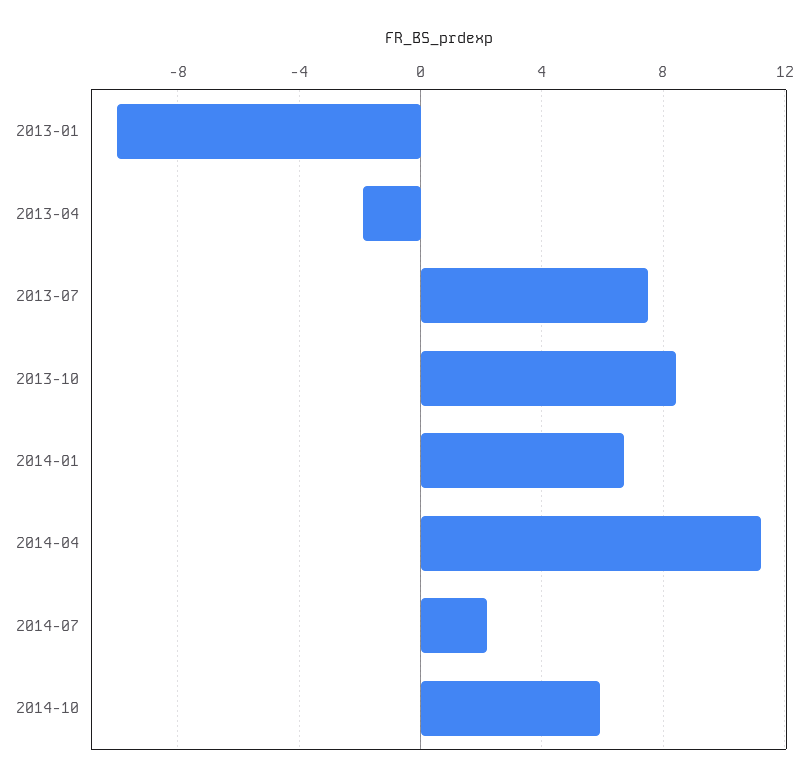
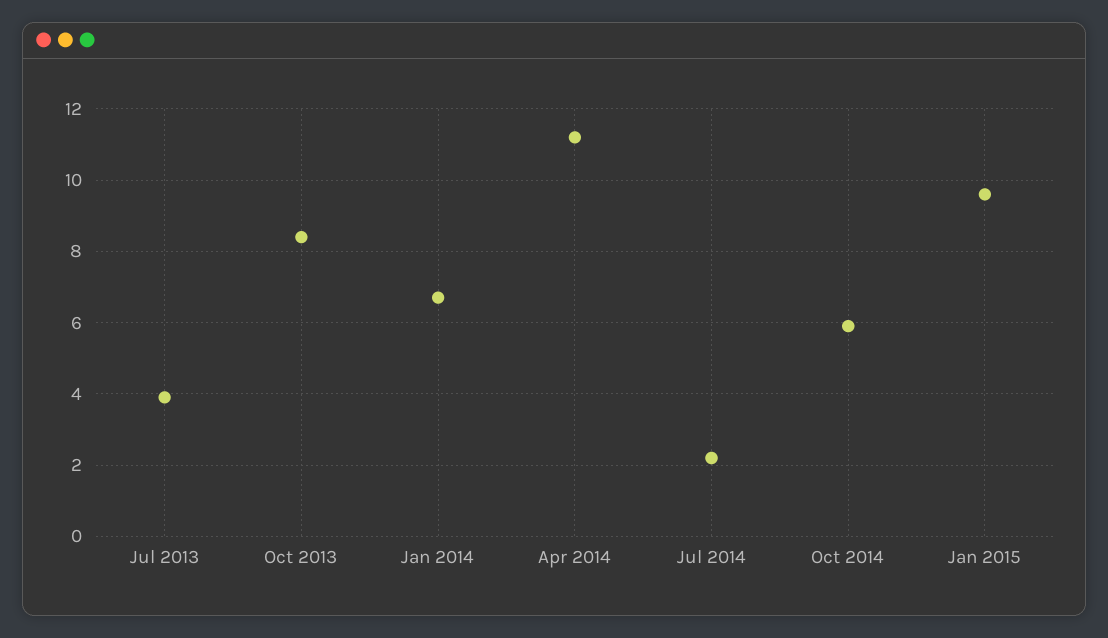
2013-01: -10 -> none
2013-04: -2 -> none
2013-07: 7.5 -> 4
Jan 2015: none -> 9.5

